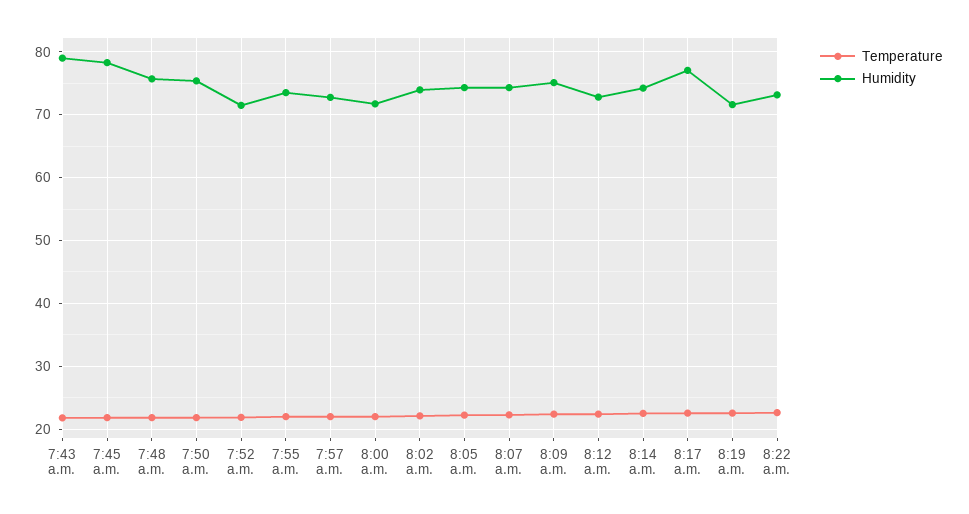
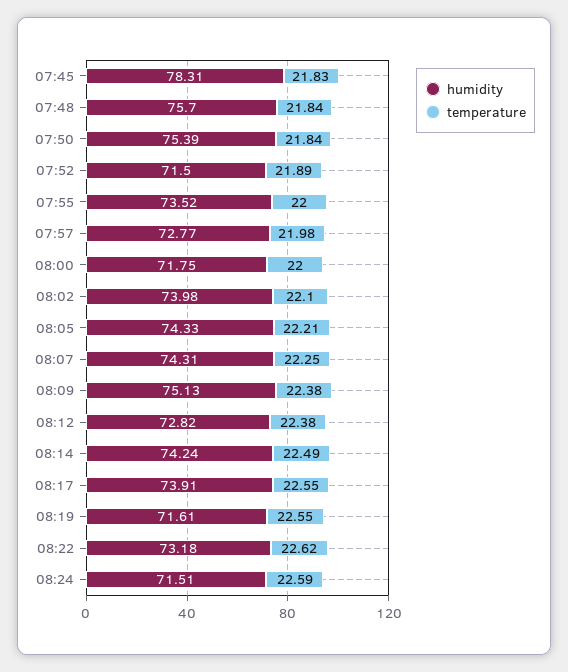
Temperature, 7:43 a.m.: 22 -> none
Humidity, 7:43 a.m.: 79 -> none
Humidity, 8:17 a.m.: 77 -> 73.91
Humidity, 08:24: none -> 71.51
Temperature, 08:24: none -> 22.59

